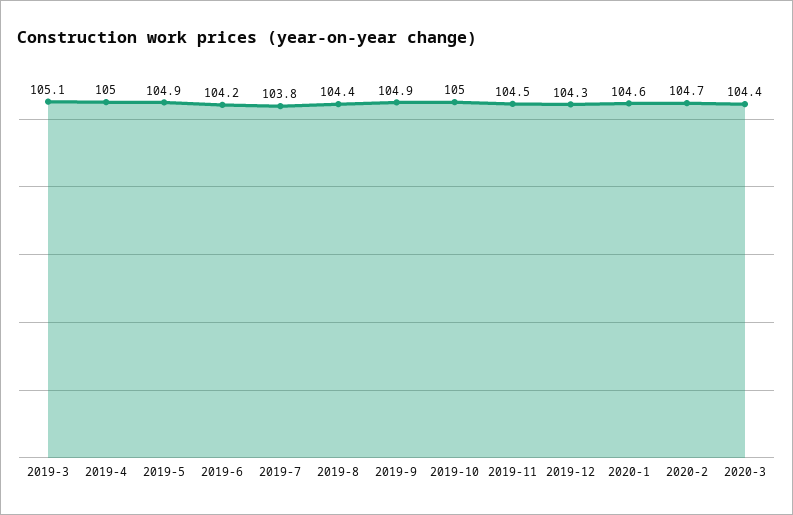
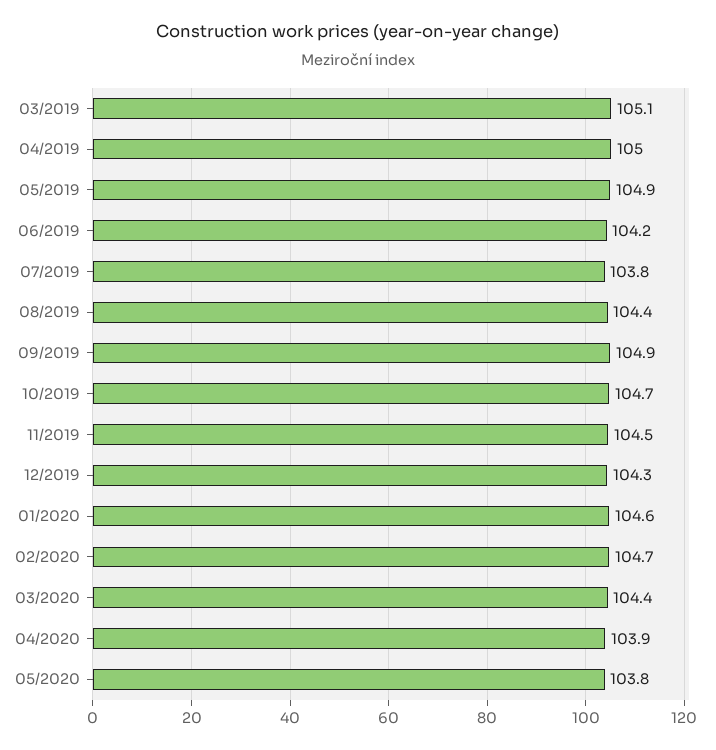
2019-10: 105 -> 104.7
04/2020: none -> 103.9
05/2020: none -> 103.8

